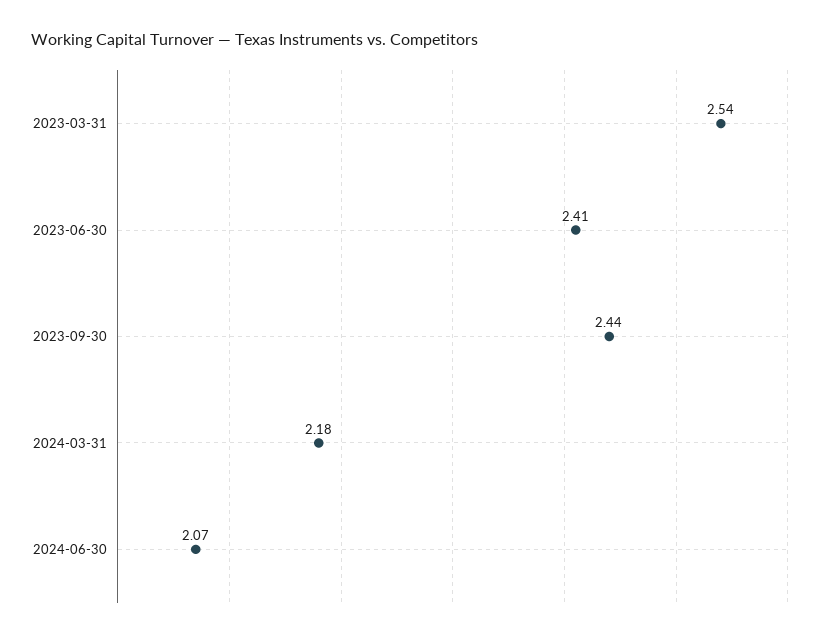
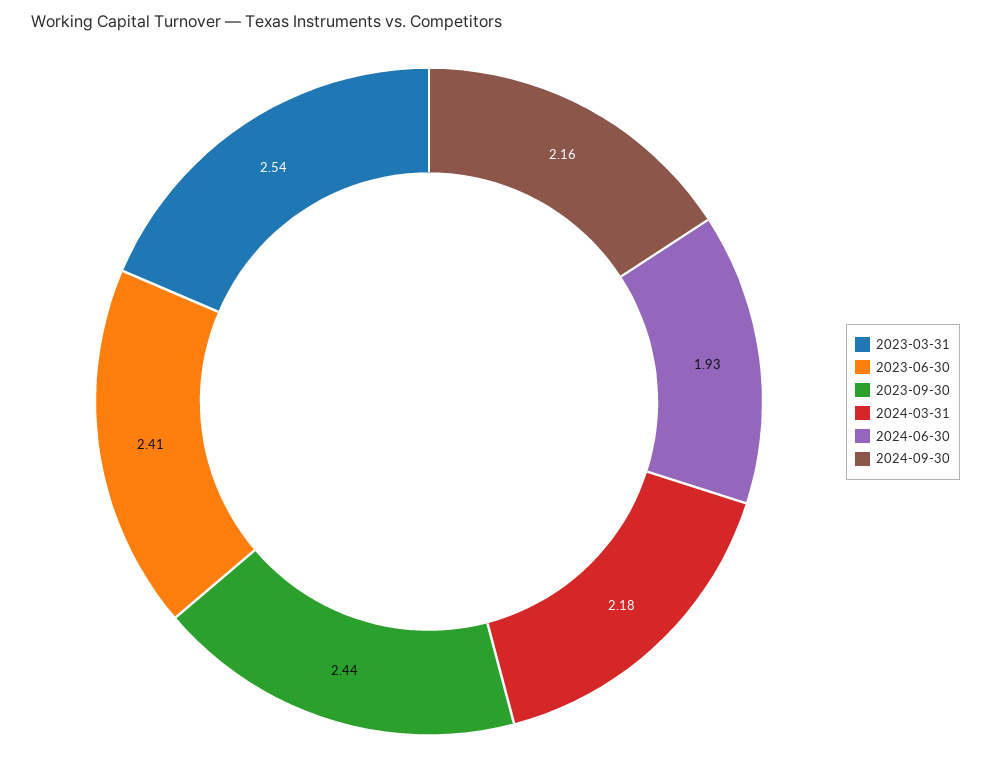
2024-06-30: 2.07 -> 1.93
2024-09-30: none -> 2.16

